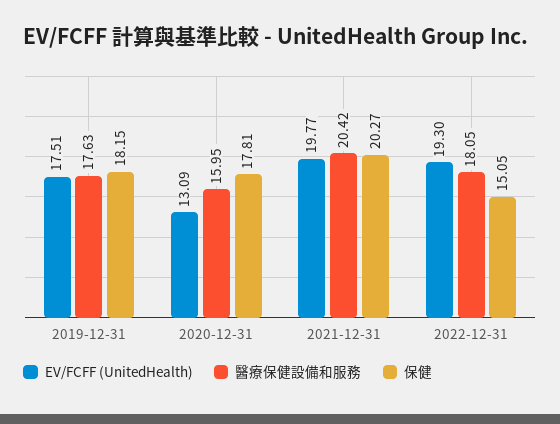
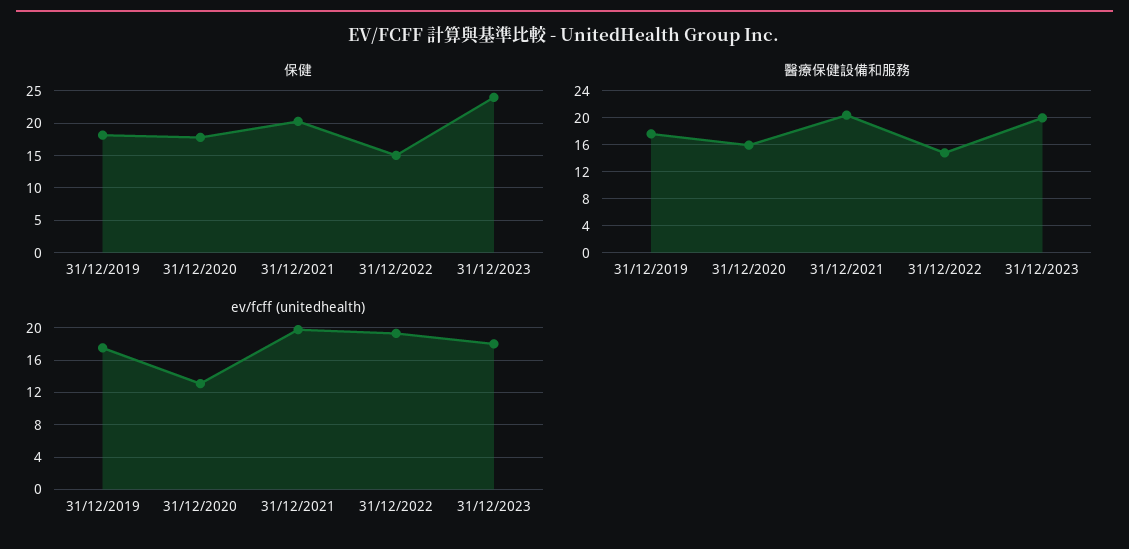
醫療保健設備和服務, 2022-12-31: 18.05 -> 15
保健, 31/12/2023: none -> 24
醫療保健設備和服務, 31/12/2023: none -> 20
EV/FCFF (UnitedHealth), 31/12/2023: none -> 18

